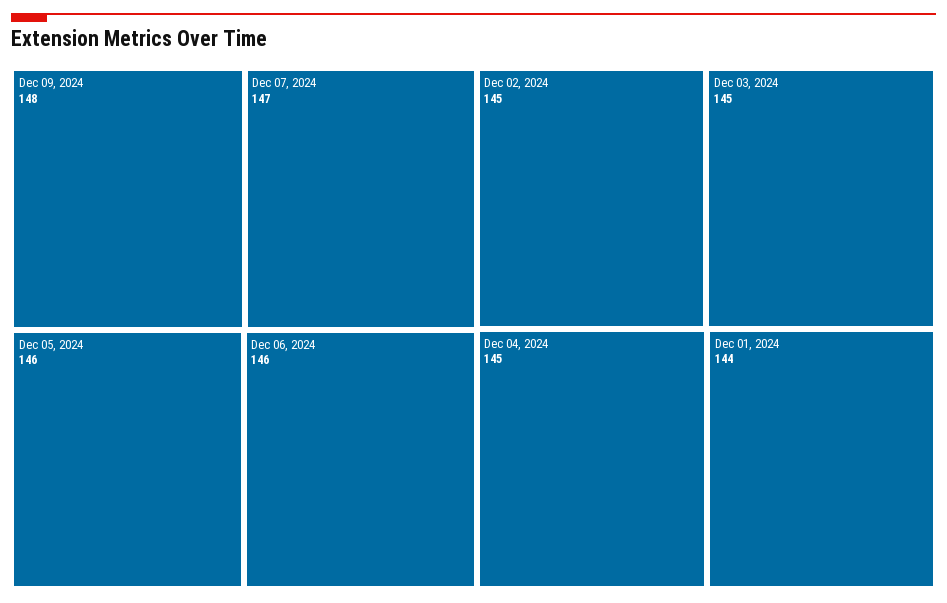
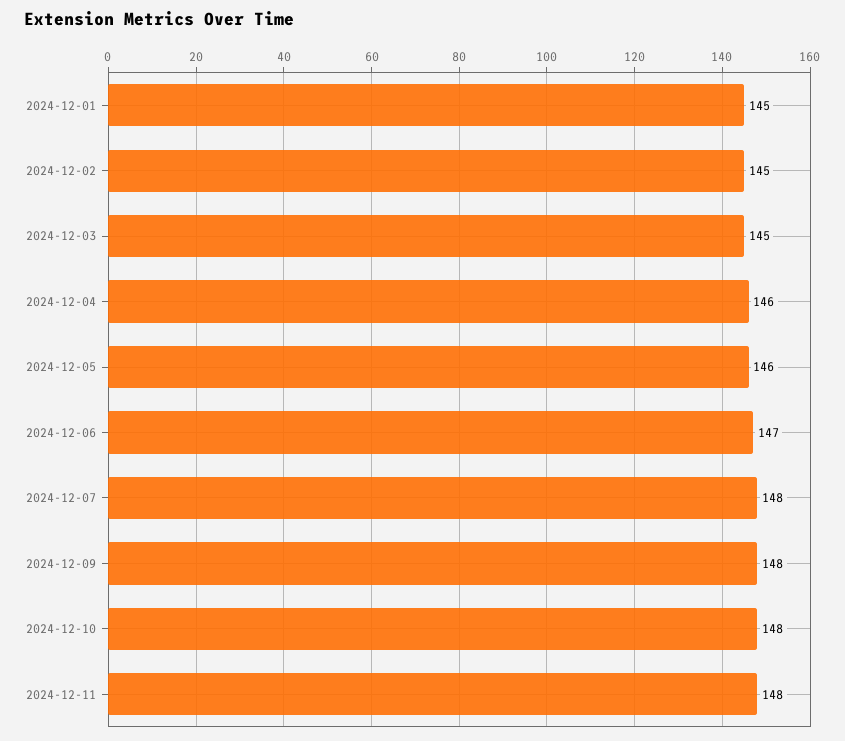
Dec 07, 2024: 147 -> 148
Dec 06, 2024: 146 -> 147
Dec 04, 2024: 145 -> 146
Dec 01, 2024: 144 -> 145
2024-12-10: none -> 148
2024-12-11: none -> 148

